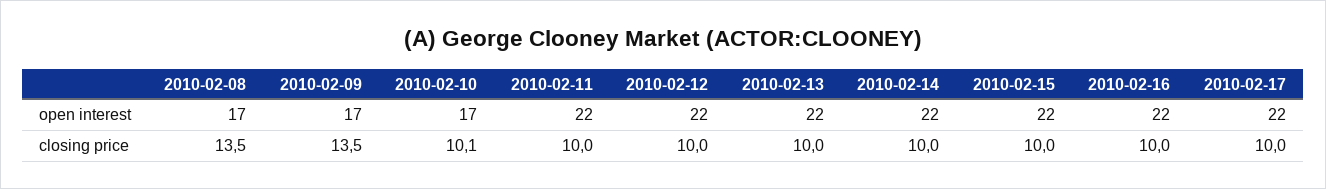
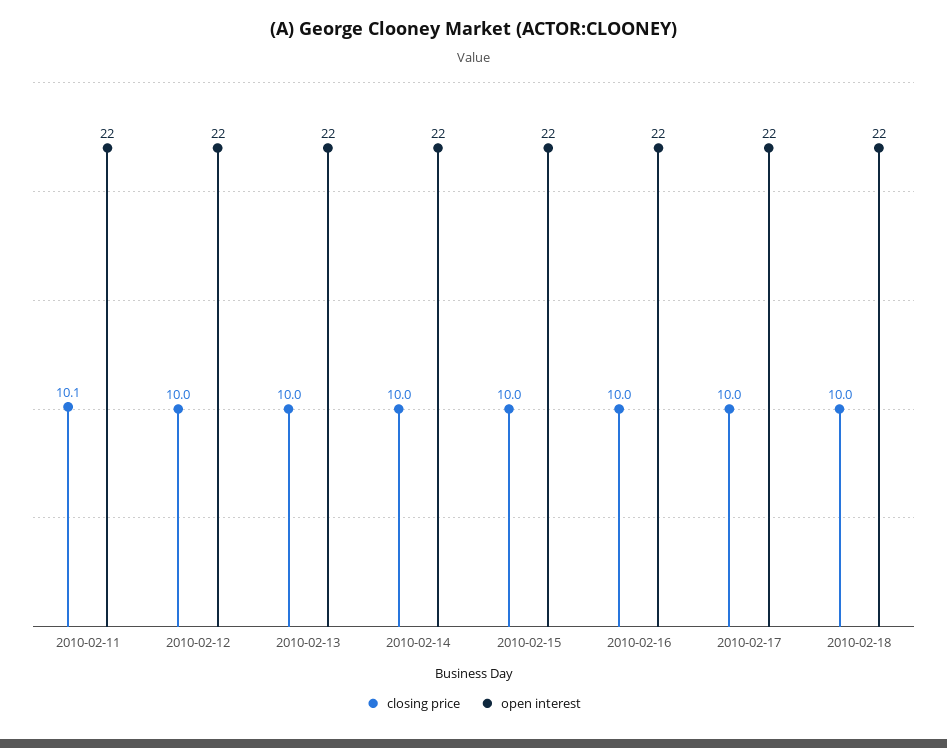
open interest, 2010-02-08: 17 -> none
open interest, 2010-02-09: 17 -> none
open interest, 2010-02-10: 17 -> none
closing price, 2010-02-08: 13.5 -> none
closing price, 2010-02-09: 13.5 -> none
closing price, 2010-02-10: 10.1 -> none
closing price, 2010-02-11: 10 -> 10.1
closing price, 2010-02-18: none -> 10
open interest, 2010-02-18: none -> 22

